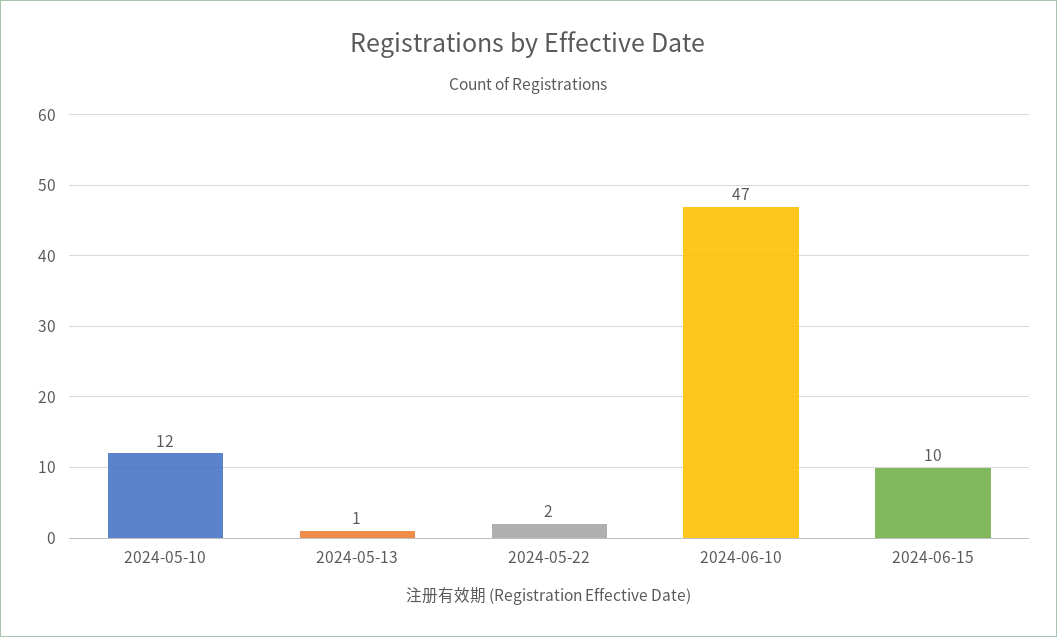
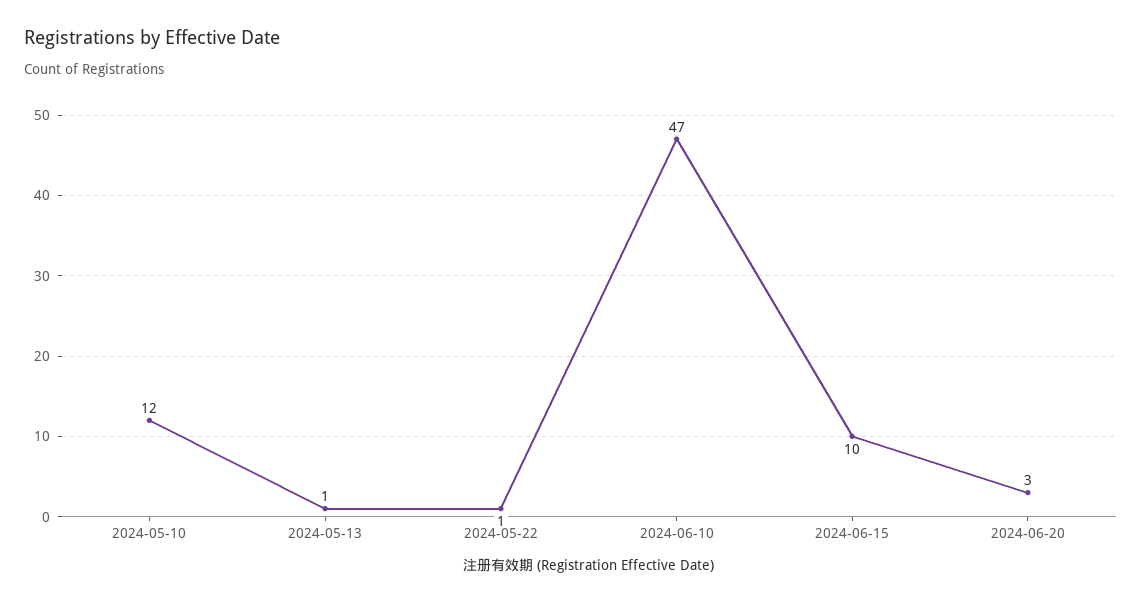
2024-05-22: 2 -> 1
2024-06-20: none -> 3

